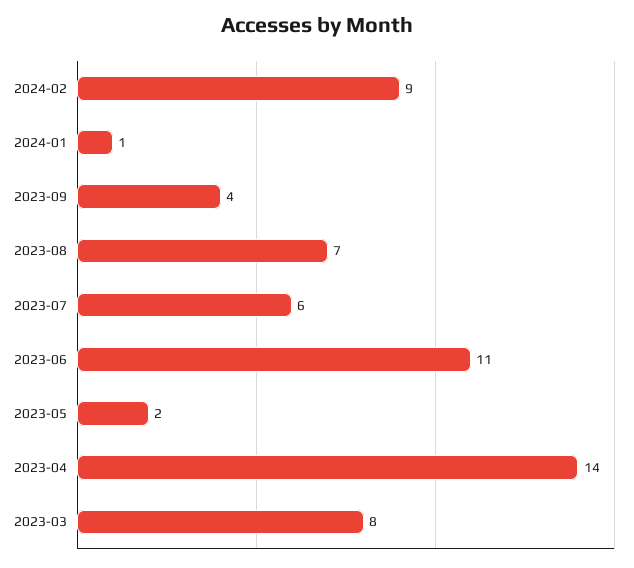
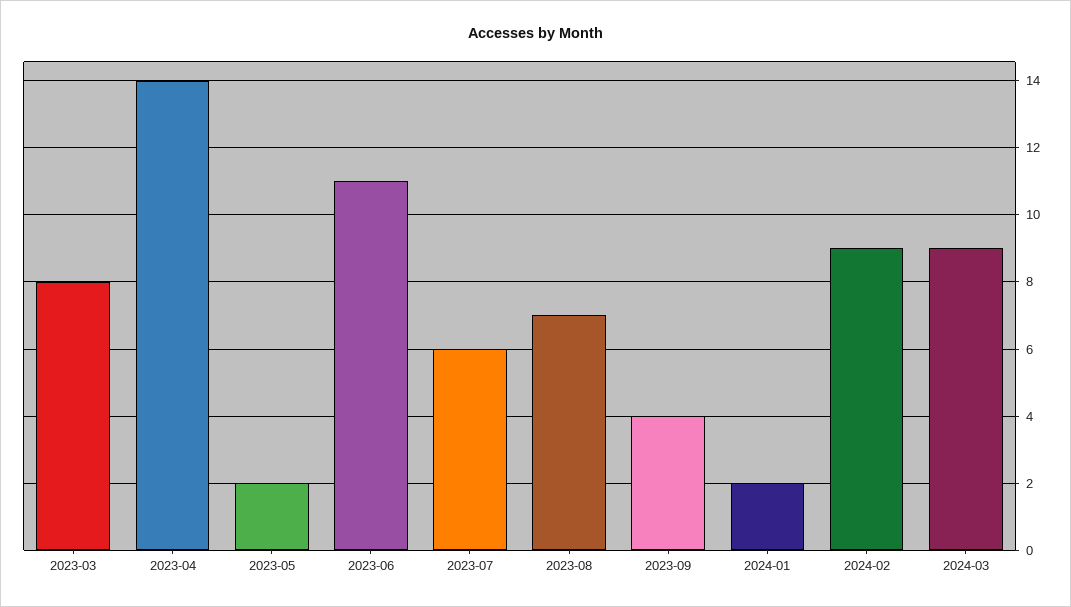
2024-01: 1 -> 2
2024-03: none -> 9

